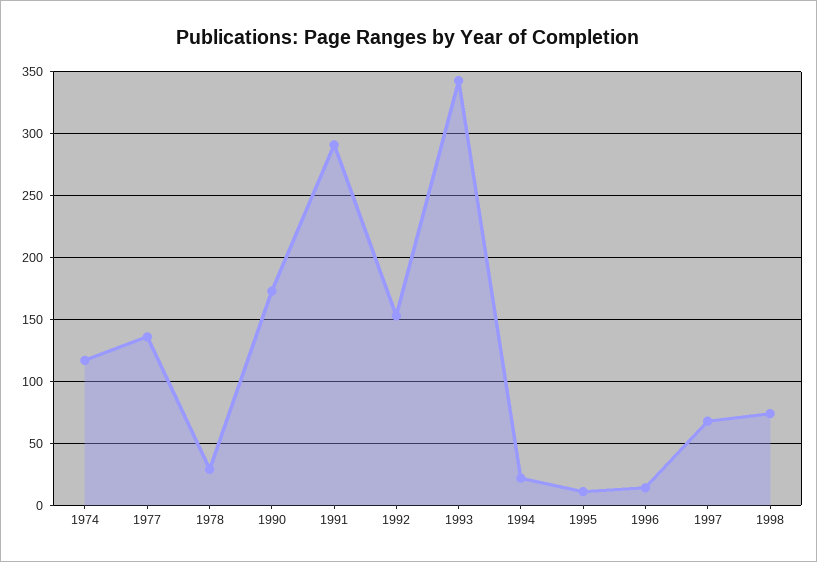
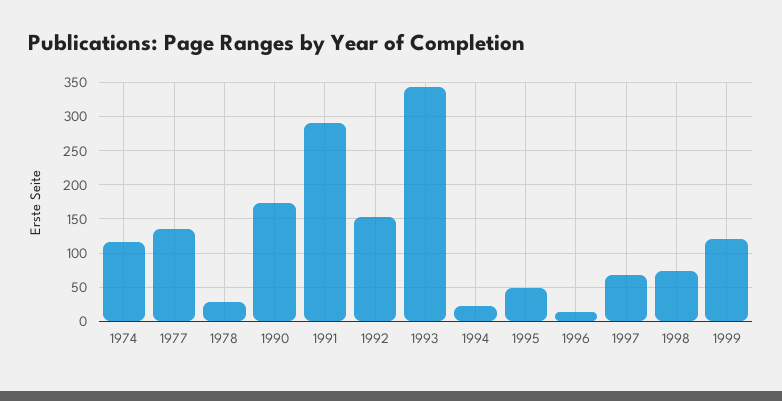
1995: 10 -> 50
1999: none -> 120

